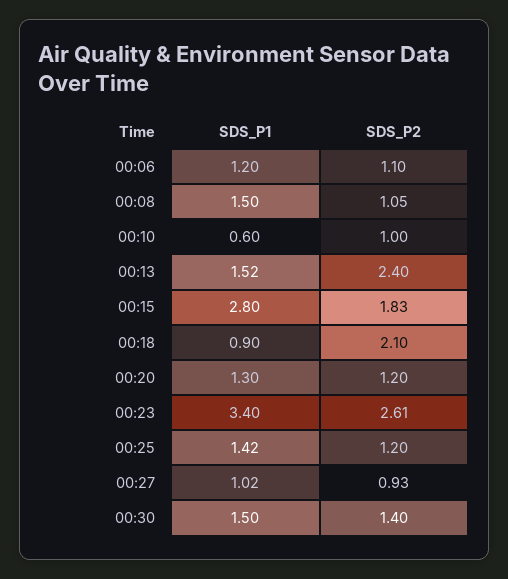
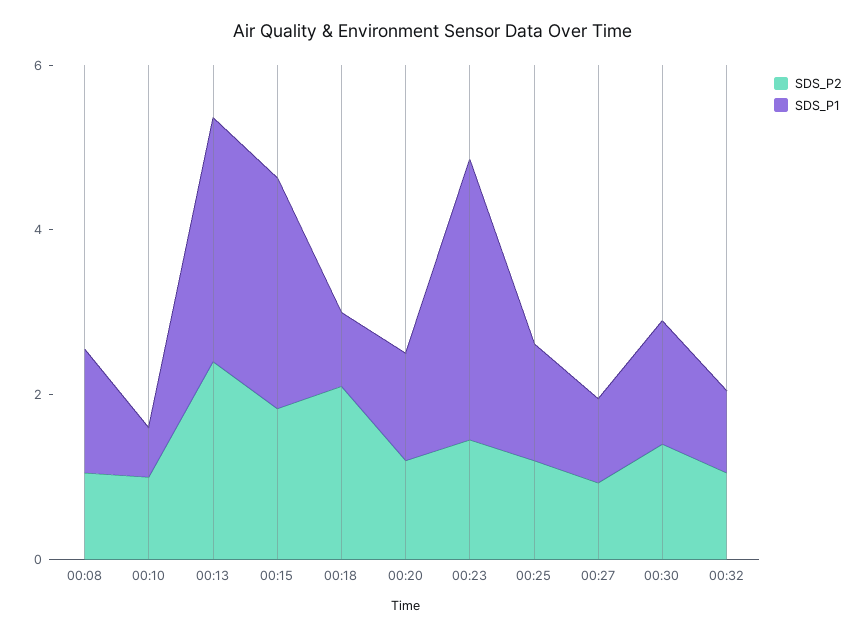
SDS_P1, 00:06: 1.2 -> none
SDS_P2, 00:06: 1.1 -> none
SDS_P1, 00:13: 1.52 -> 3
SDS_P2, 00:23: 2.61 -> 1.5
SDS_P2, 00:32: none -> 1
SDS_P1, 00:32: none -> 1

